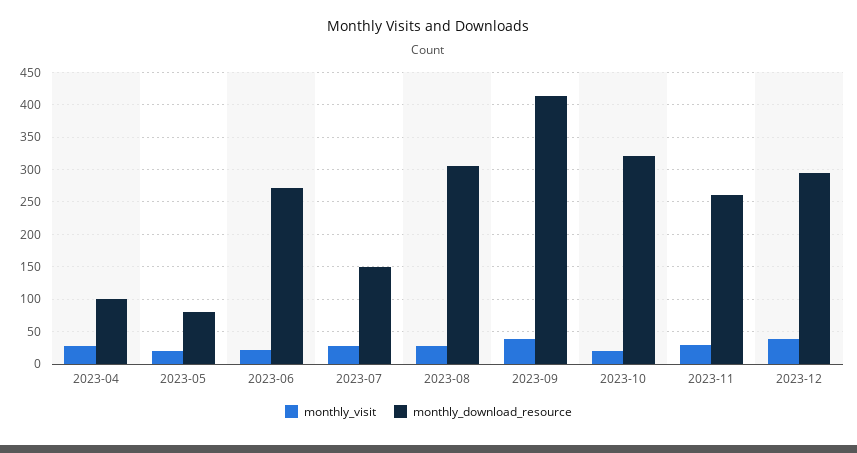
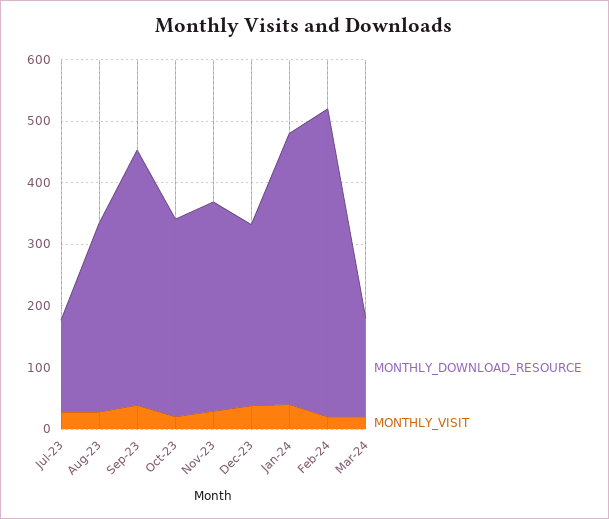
monthly_visit, 2023-04: 30 -> none
monthly_download_resource, 2023-04: 100 -> none
monthly_visit, 2023-05: 20 -> none
monthly_download_resource, 2023-05: 80 -> none
monthly_visit, 2023-06: 20 -> none
monthly_download_resource, 2023-06: 270 -> none
monthly_download_resource, 2023-11: 260 -> 340
monthly_download_resource, Jan-24: none -> 440
monthly_visit, Jan-24: none -> 40
monthly_download_resource, Feb-24: none -> 500
monthly_visit, Feb-24: none -> 20
monthly_download_resource, Mar-24: none -> 160
monthly_visit, Mar-24: none -> 20

